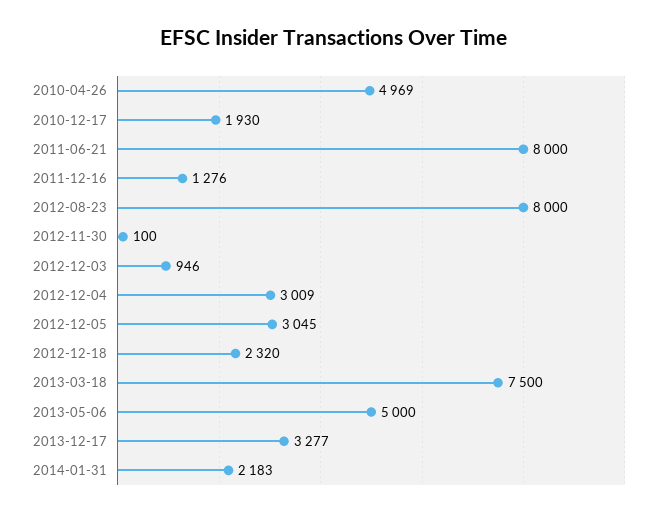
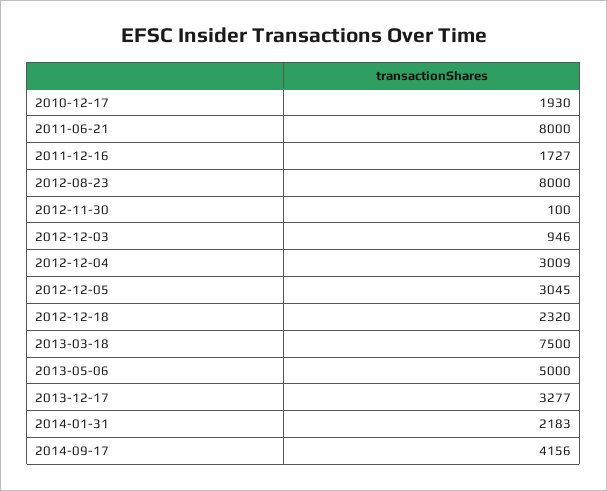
2010-04-26: 4969 -> none
2011-12-16: 1276 -> 1727
2014-09-17: none -> 4156

